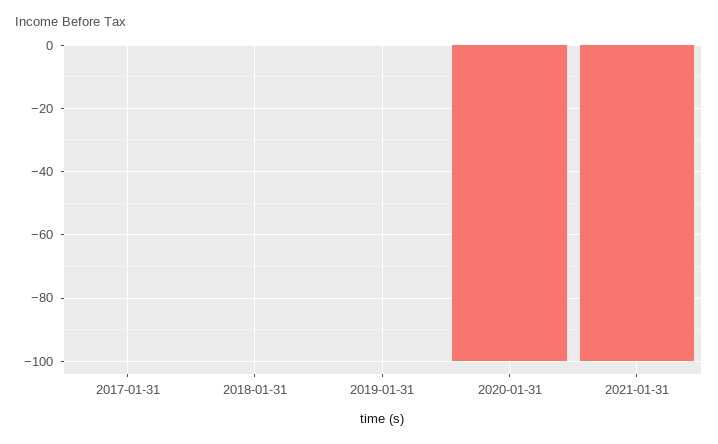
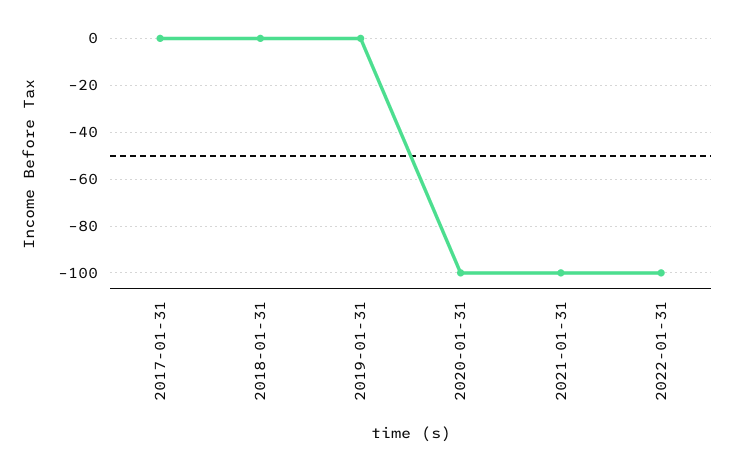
2022-01-31: none -> -100

